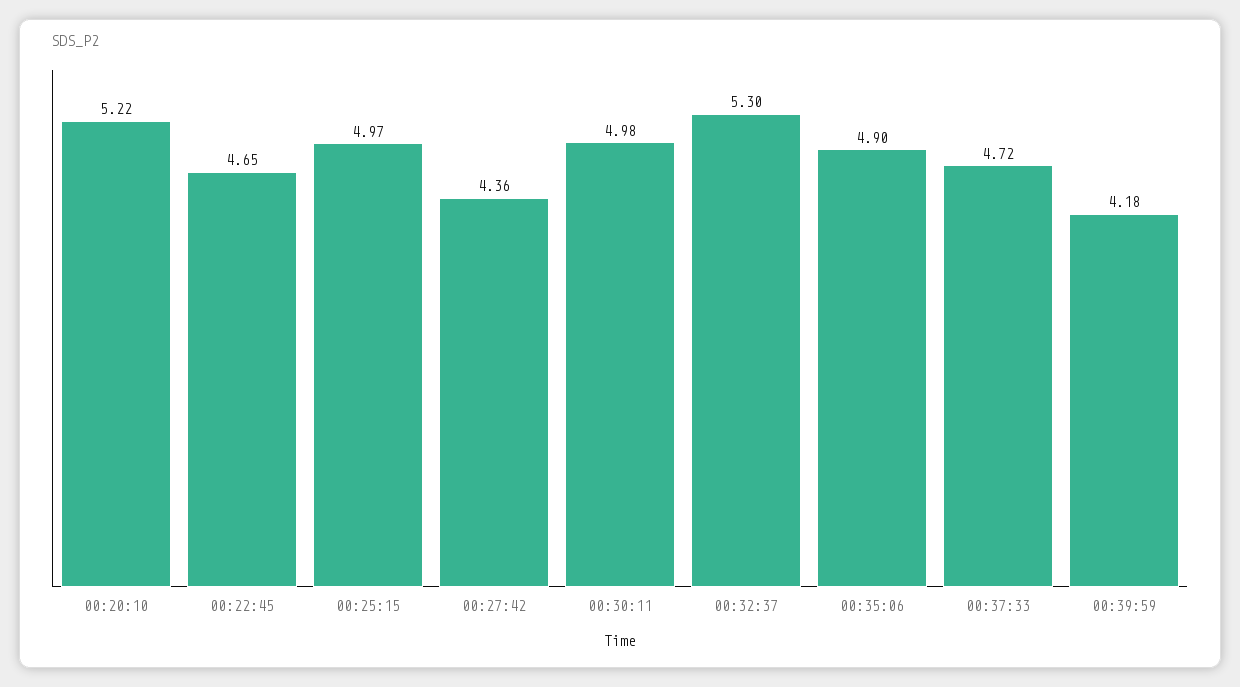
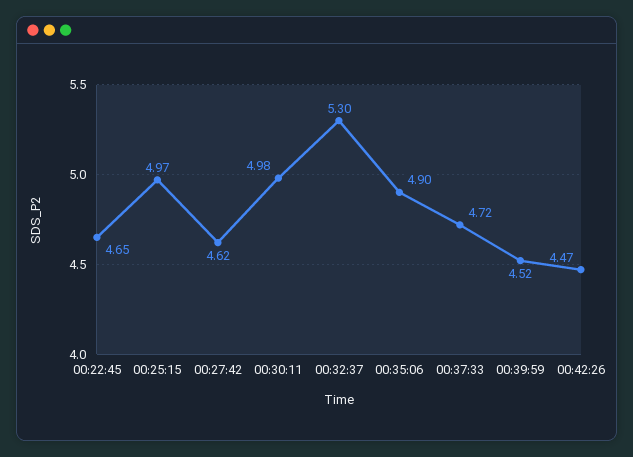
00:20:10: 5.22 -> none
00:27:42: 4.36 -> 4.62
00:39:59: 4.18 -> 4.52
00:42:26: none -> 4.47

